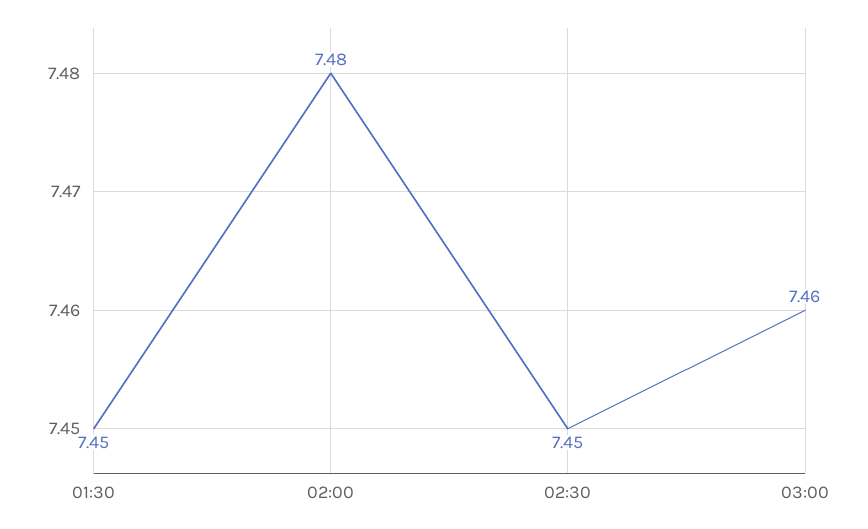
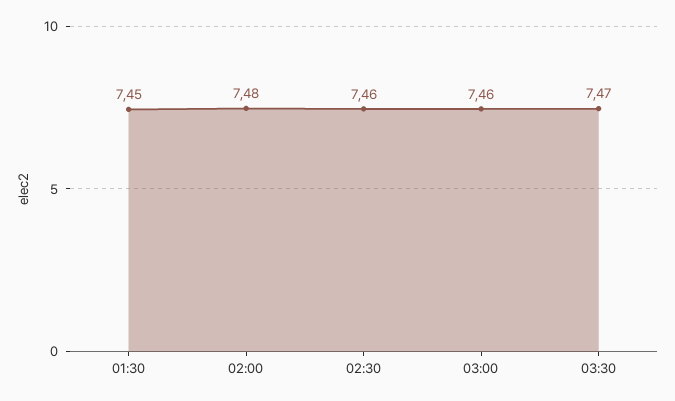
02:30: 7.45 -> 7.46
03:30: none -> 7.47

